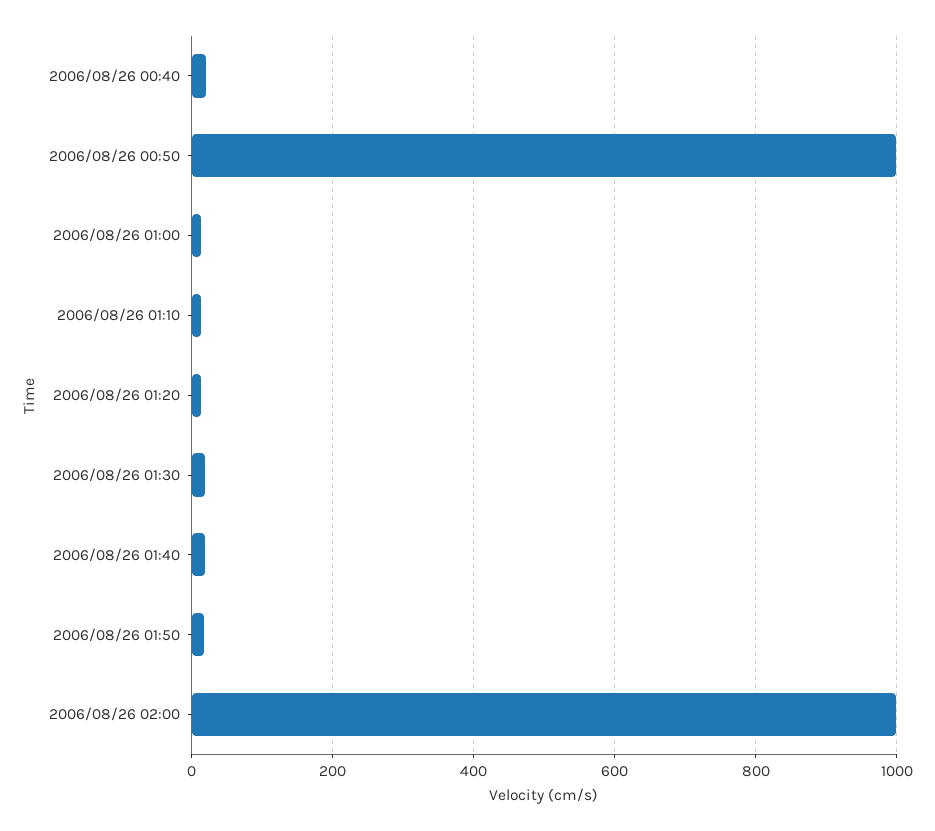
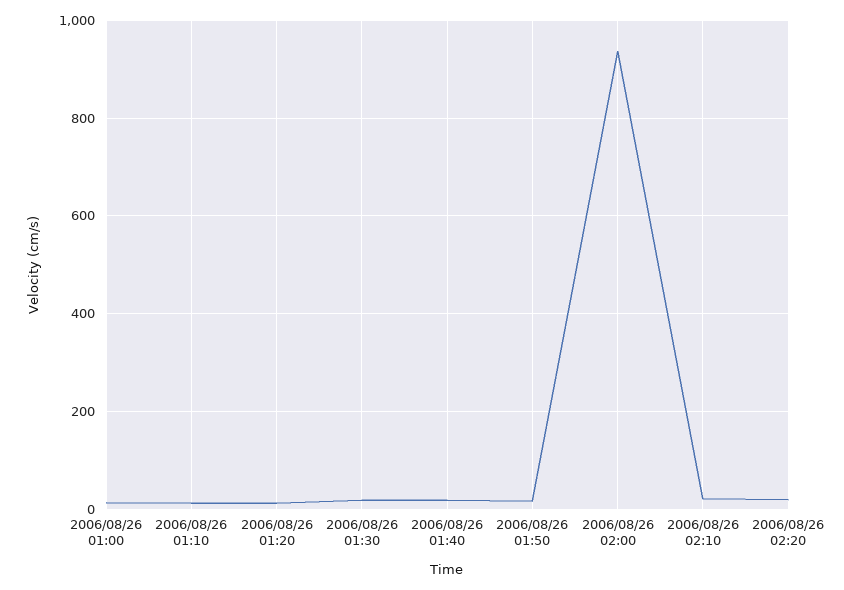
2006/08/26 00:40: 20 -> none
2006/08/26 00:50: 1000 -> none
2006/08/26 02:00: 1000 -> 940
2006/08/26 02:10: none -> 20
2006/08/26 02:20: none -> 20

